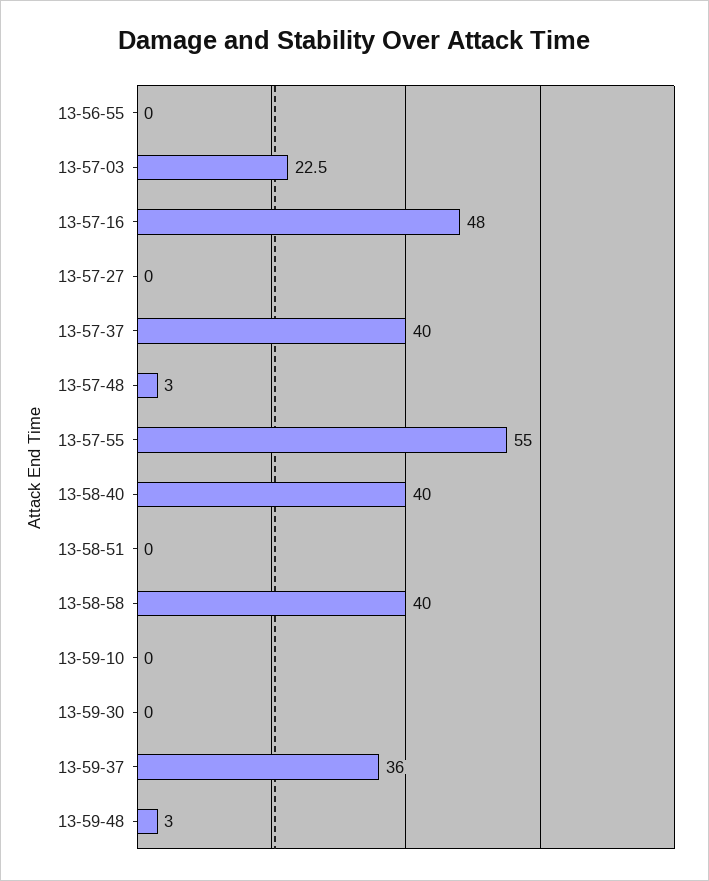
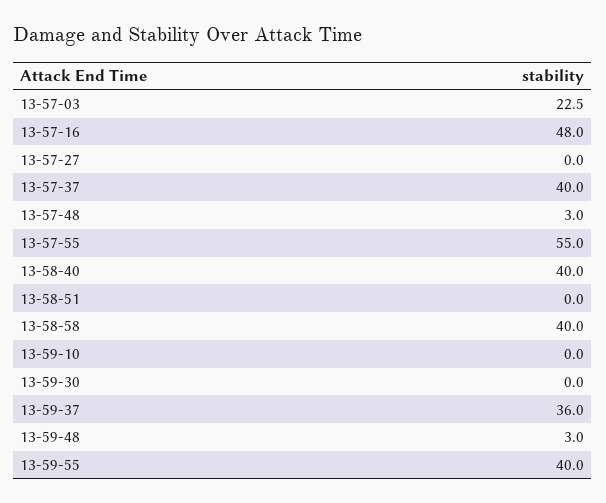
13-56-55: 0 -> none
13-59-55: none -> 40

